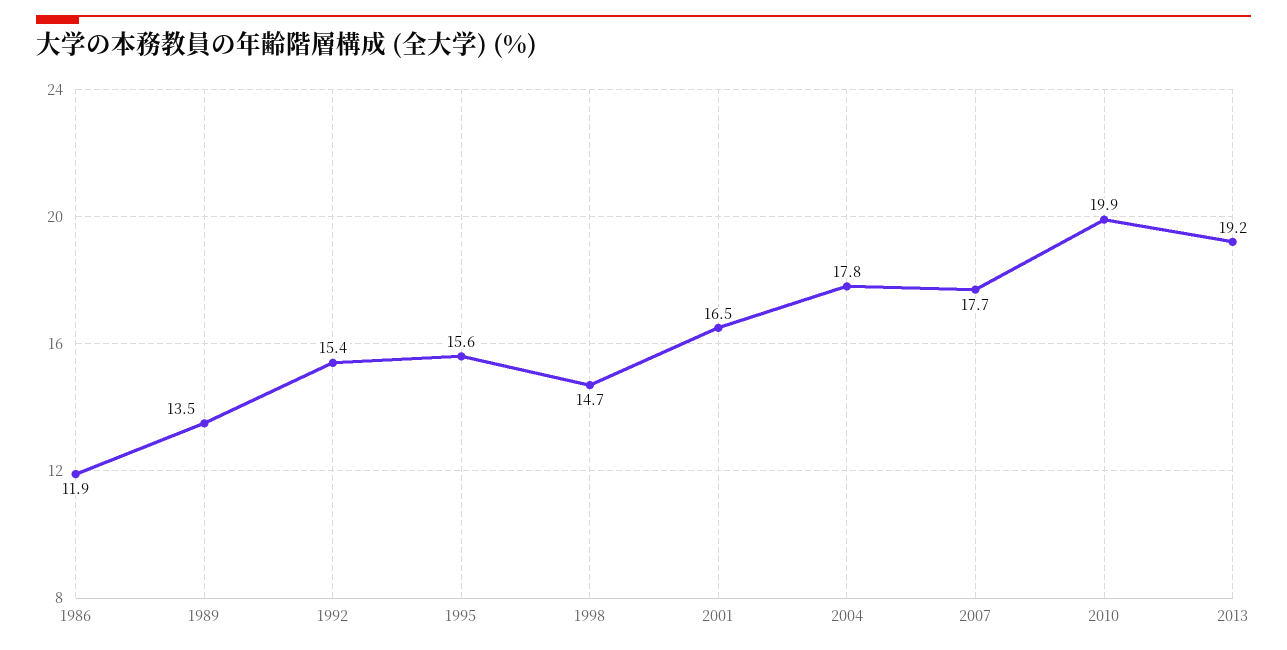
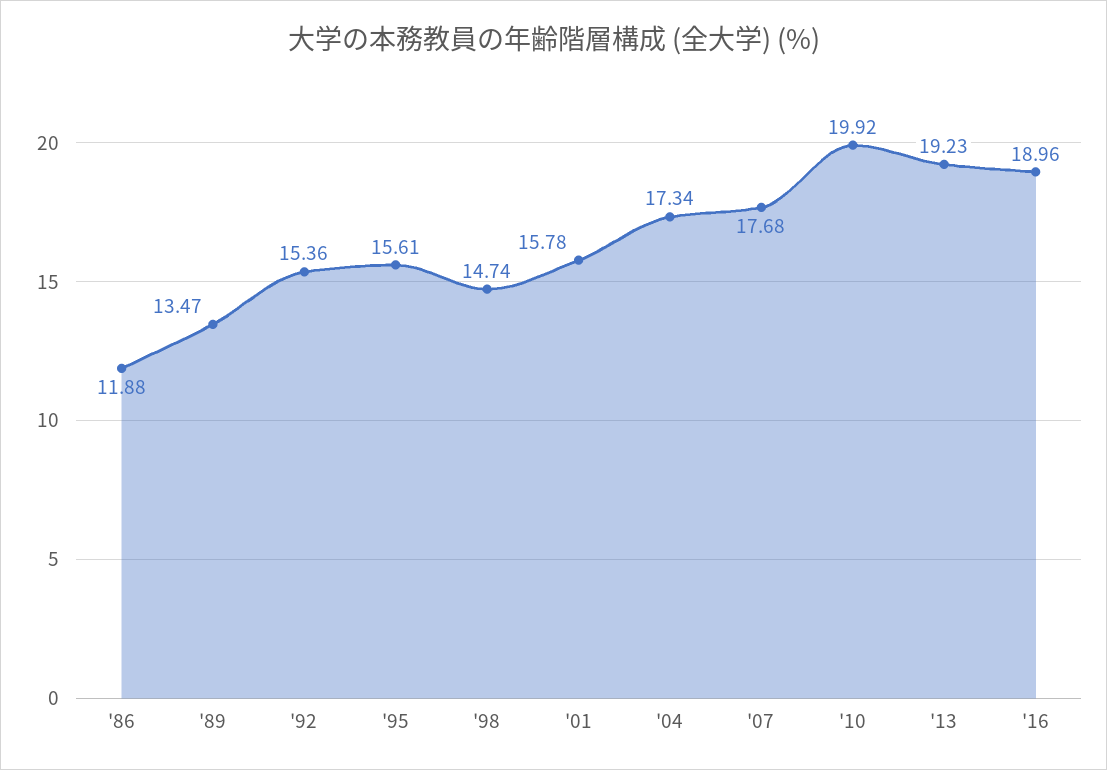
2001: 16.5 -> 15.78
2004: 17.8 -> 17.34
'16: none -> 18.96

